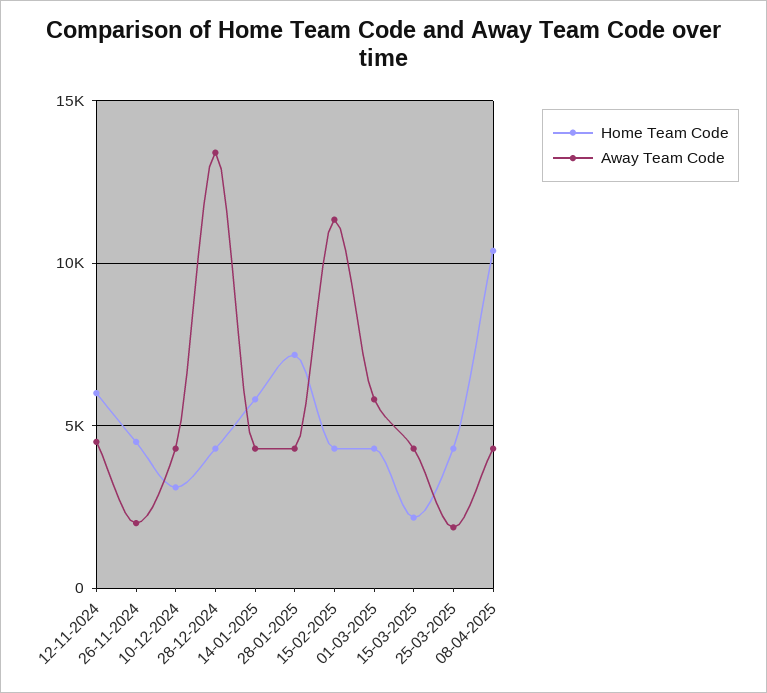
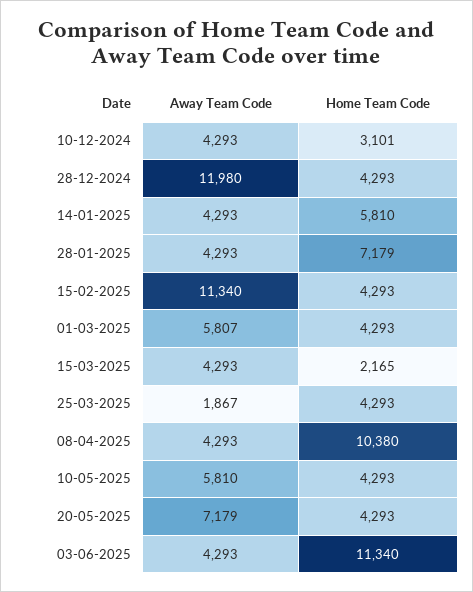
Home Team Code, 12-11-2024: 6000 -> none
Away Team Code, 12-11-2024: 4500 -> none
Home Team Code, 26-11-2024: 4500 -> none
Away Team Code, 26-11-2024: 2000 -> none
Away Team Code, 28-12-2024: 13500 -> 11980
Away Team Code, 10-05-2025: none -> 5810
Home Team Code, 10-05-2025: none -> 4293
Away Team Code, 20-05-2025: none -> 7179
Home Team Code, 20-05-2025: none -> 4293
Away Team Code, 03-06-2025: none -> 4293
Home Team Code, 03-06-2025: none -> 11340

